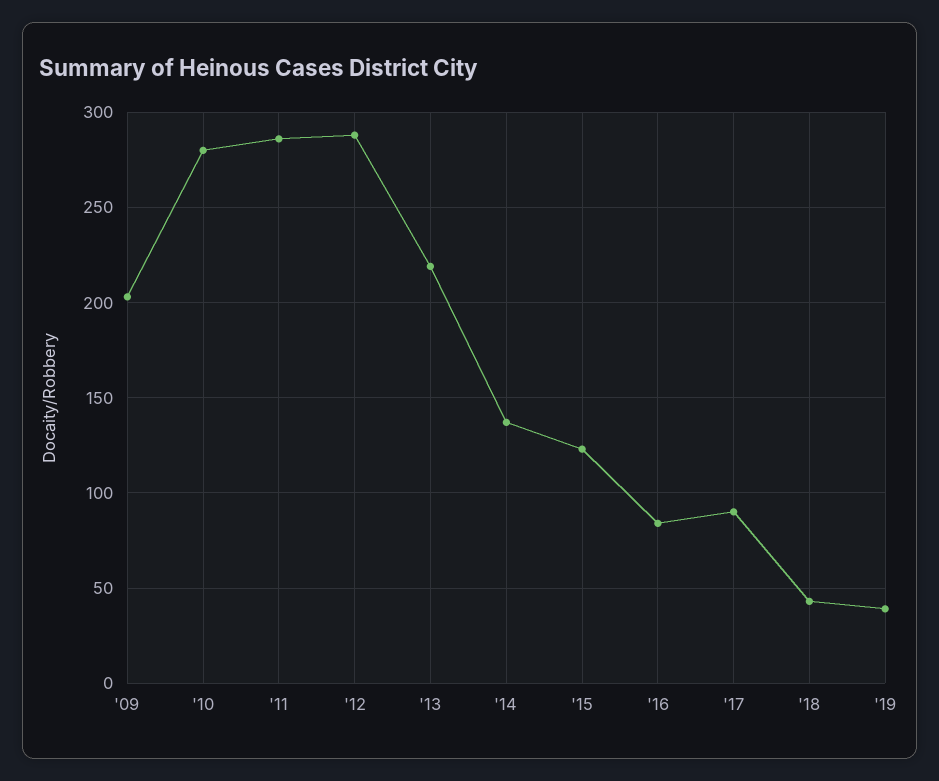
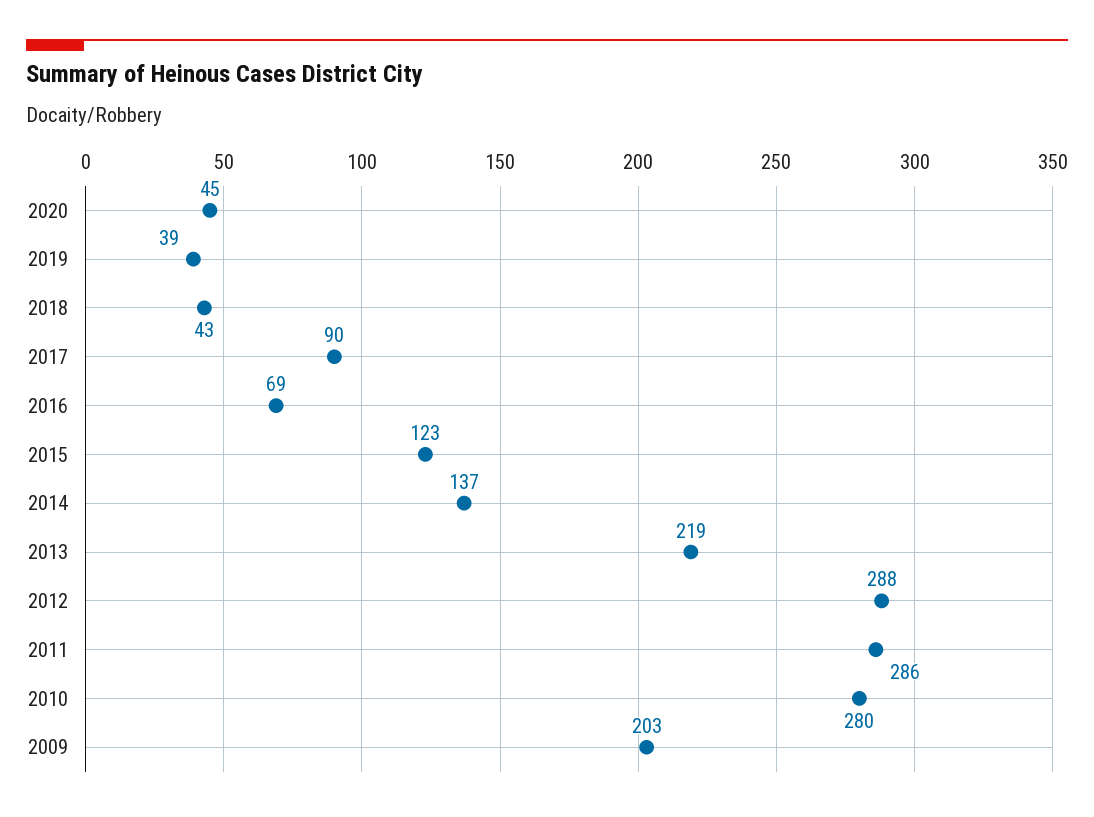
'16: 85 -> 69
2020: none -> 45

